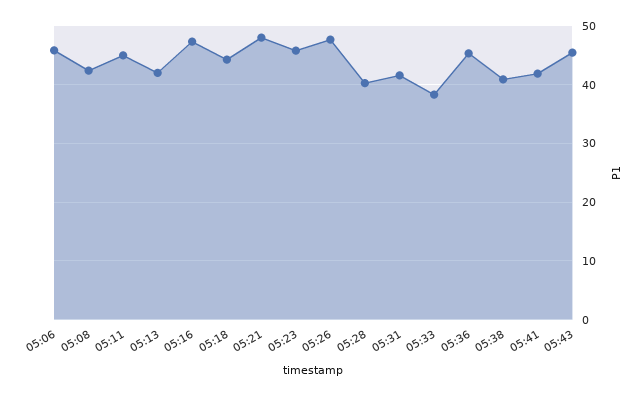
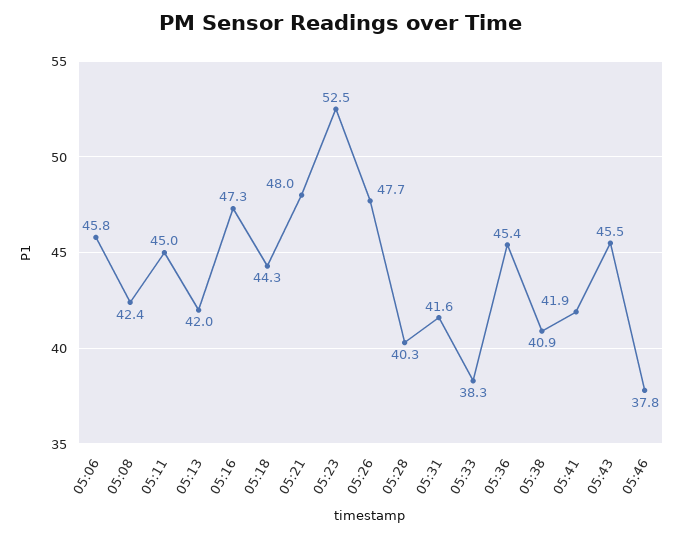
05:23: 46 -> 52.5
05:46: none -> 37.8

